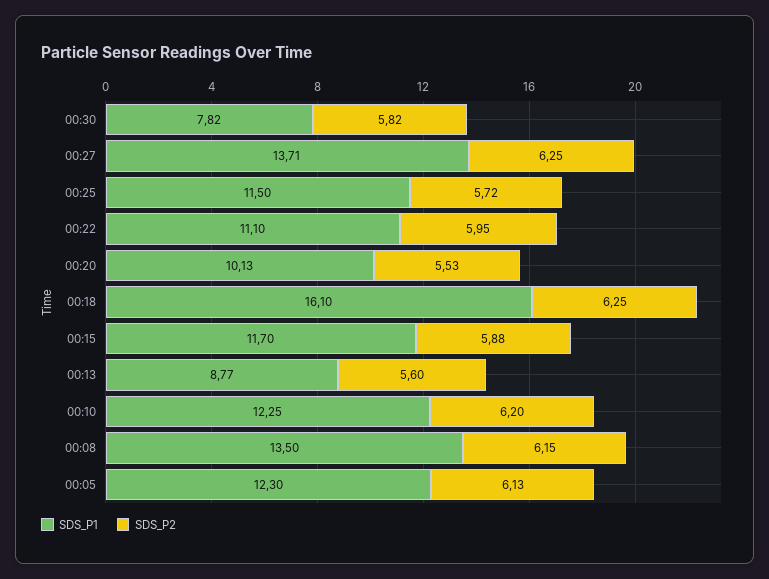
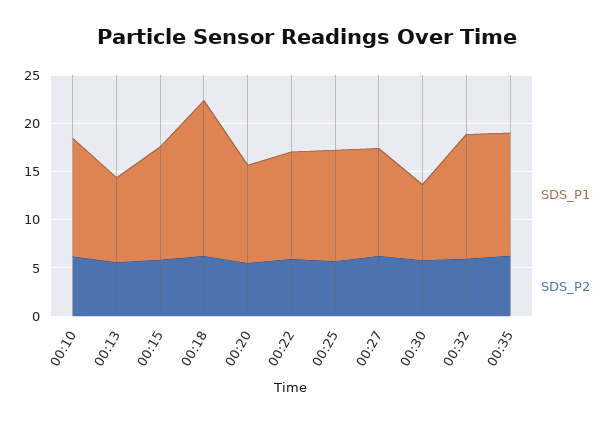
SDS_P1, 00:27: 13.71 -> 11
SDS_P1, 00:08: 13.5 -> none
SDS_P2, 00:08: 6.15 -> none
SDS_P1, 00:05: 12.3 -> none
SDS_P2, 00:05: 6.13 -> none
SDS_P1, 00:32: none -> 13
SDS_P2, 00:32: none -> 6
SDS_P1, 00:35: none -> 13
SDS_P2, 00:35: none -> 6

